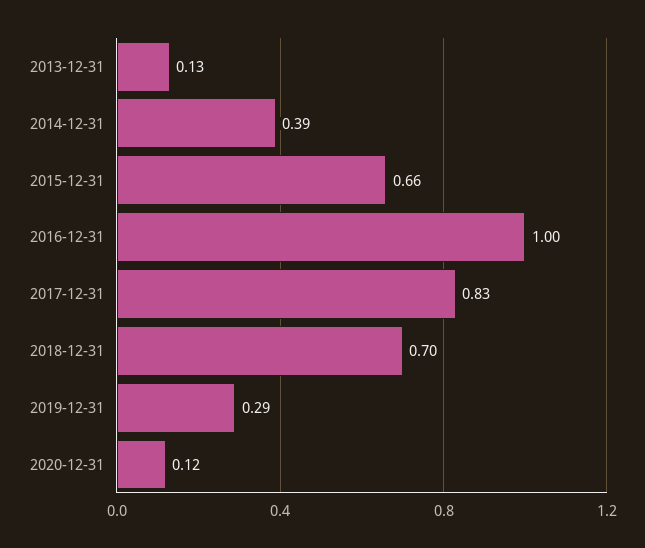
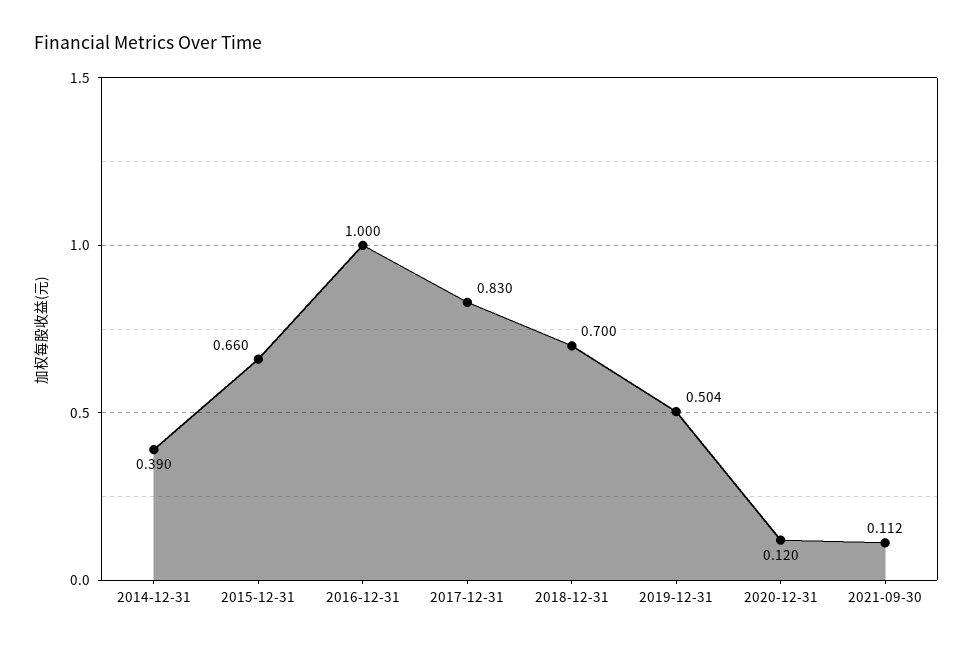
2013-12-31: 0.13 -> none
2019-12-31: 0.29 -> 0.504
2021-09-30: none -> 0.112

